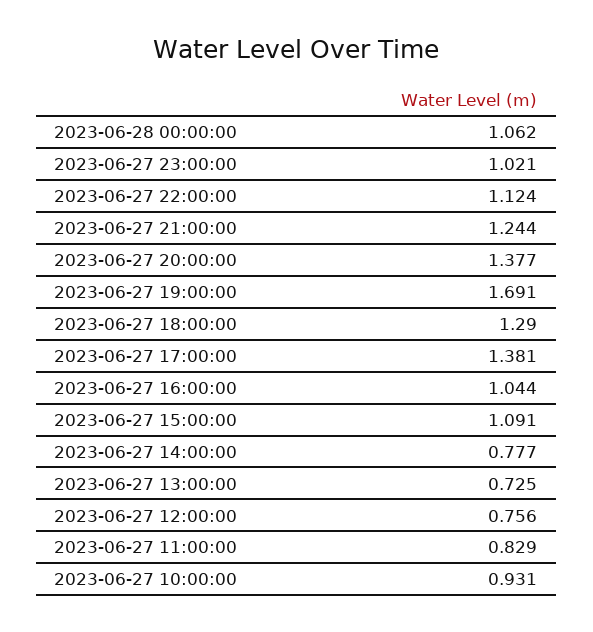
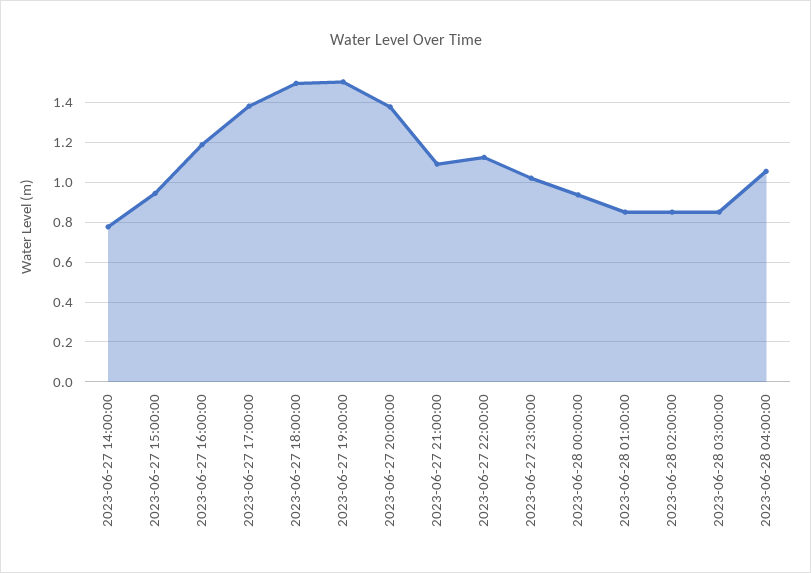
2023-06-28 00:00:00: 1.062 -> 0.95
2023-06-27 21:00:00: 1.244 -> 1.1
2023-06-27 19:00:00: 1.691 -> 1.5
2023-06-27 18:00:00: 1.29 -> 1.5
2023-06-27 16:00:00: 1.044 -> 1.2
2023-06-27 15:00:00: 1.091 -> 0.95
2023-06-27 13:00:00: 0.725 -> none
2023-06-27 12:00:00: 0.756 -> none
2023-06-27 11:00:00: 0.829 -> none
2023-06-27 10:00:00: 0.931 -> none
2023-06-28 01:00:00: none -> 0.85
2023-06-28 02:00:00: none -> 0.85
2023-06-28 03:00:00: none -> 0.85
2023-06-28 04:00:00: none -> 1.05

